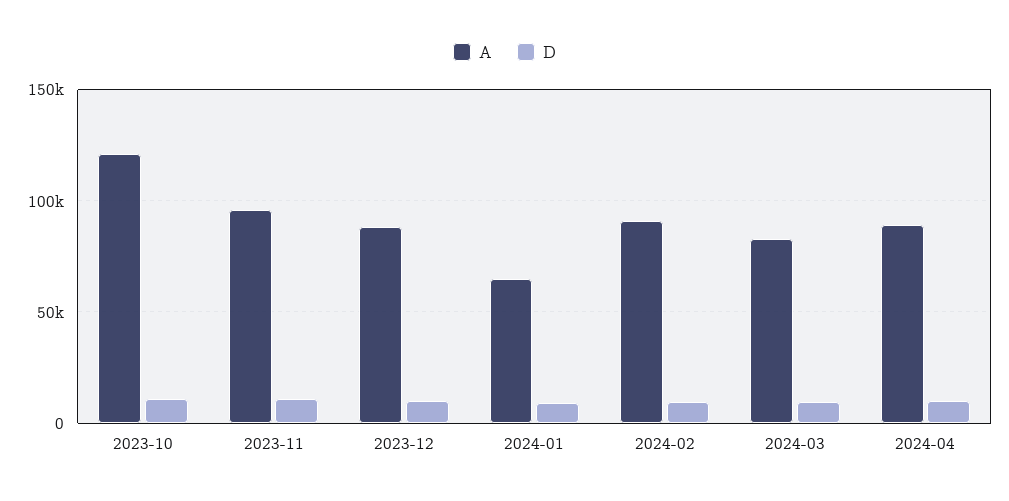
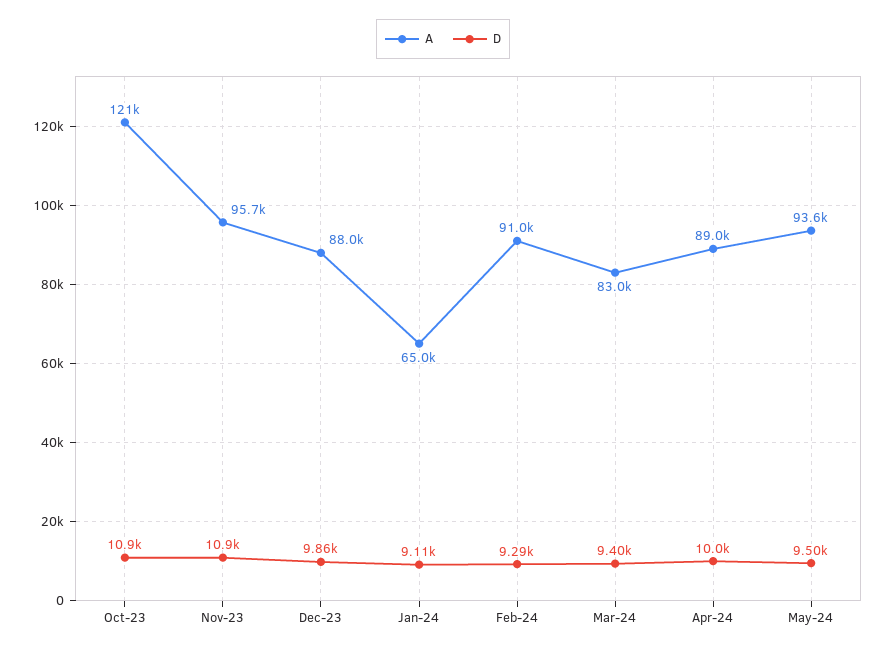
A, May-24: none -> 93600
D, May-24: none -> 9500

